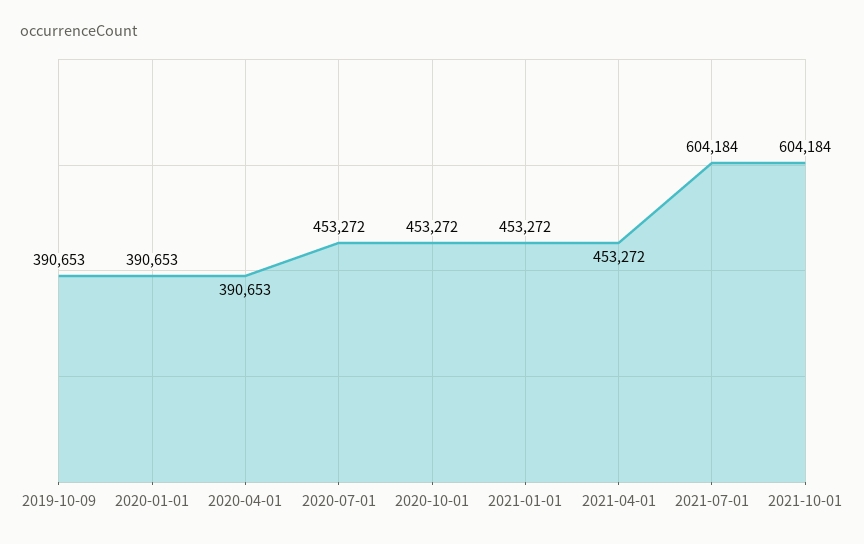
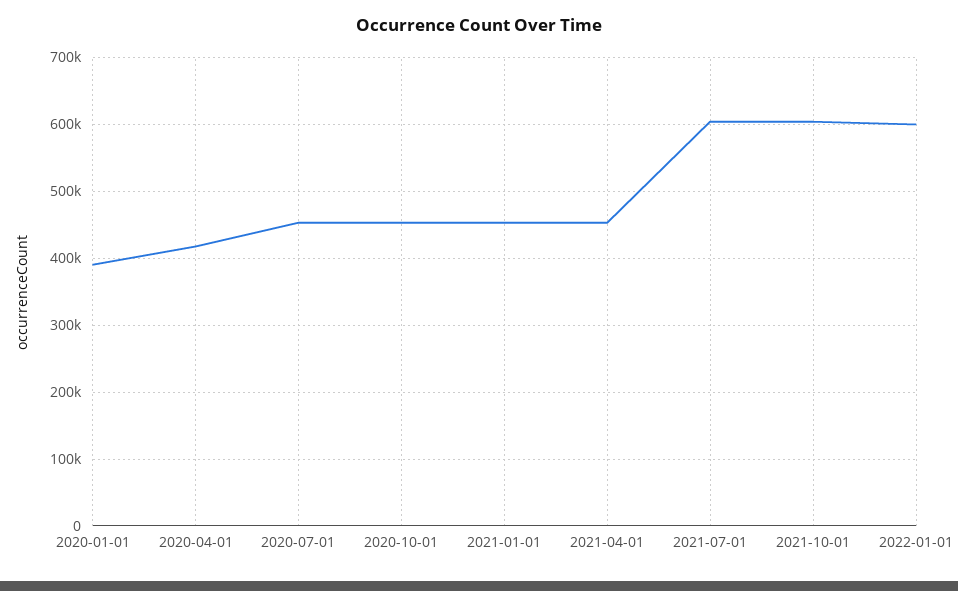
2019-10-09: 390653 -> none
2020-04-01: 390653 -> 420000
2022-01-01: none -> 600000

